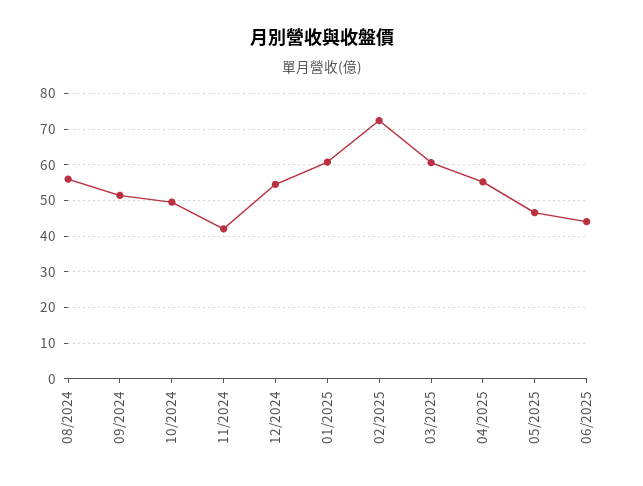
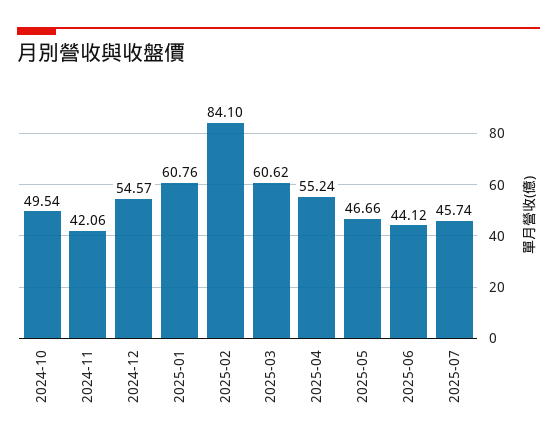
08/2024: 56 -> none
09/2024: 52 -> none
02/2025: 72 -> 84.1
2025-07: none -> 45.74

